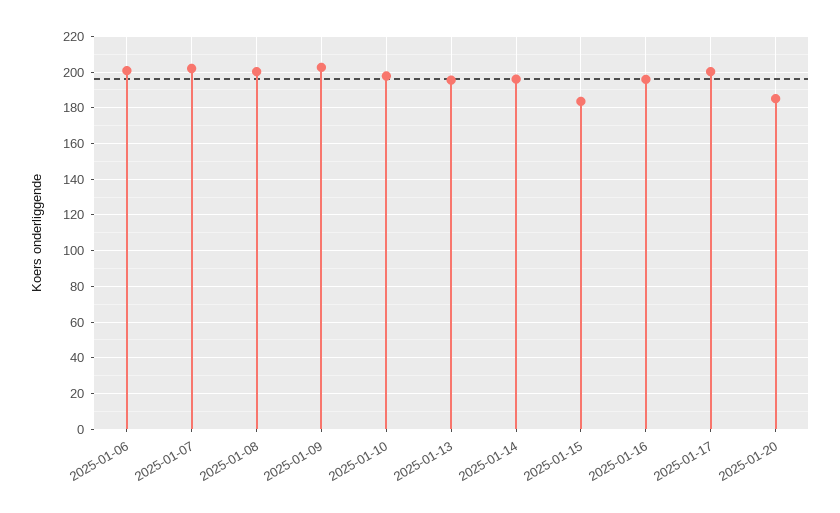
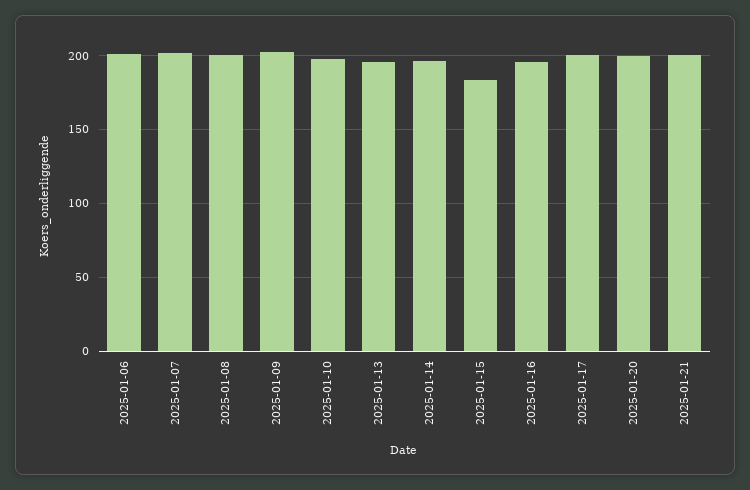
2025-01-20: 185 -> 200
2025-01-21: none -> 200

